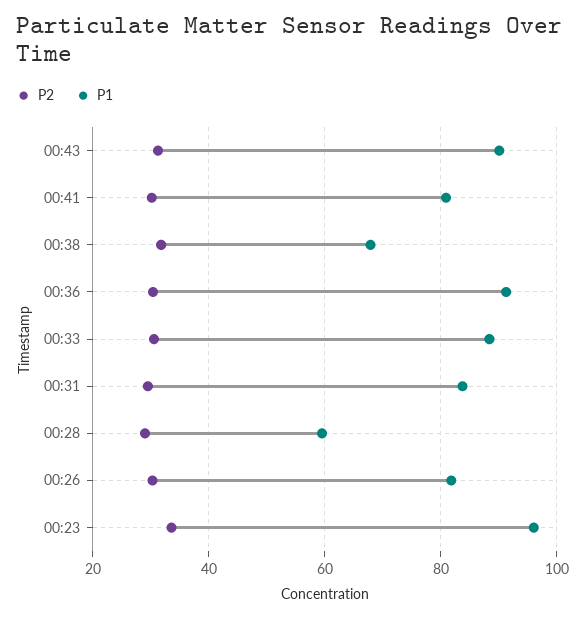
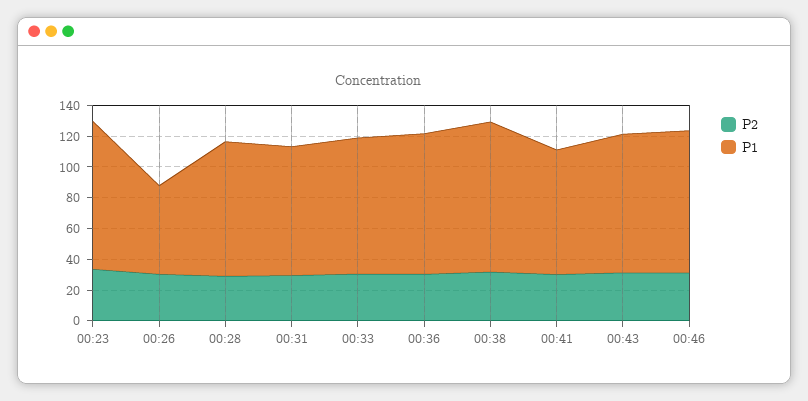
P1, 00:38: 68 -> 100
P1, 00:28: 60 -> 90
P1, 00:26: 82 -> 60
P2, 00:46: none -> 30
P1, 00:46: none -> 90

